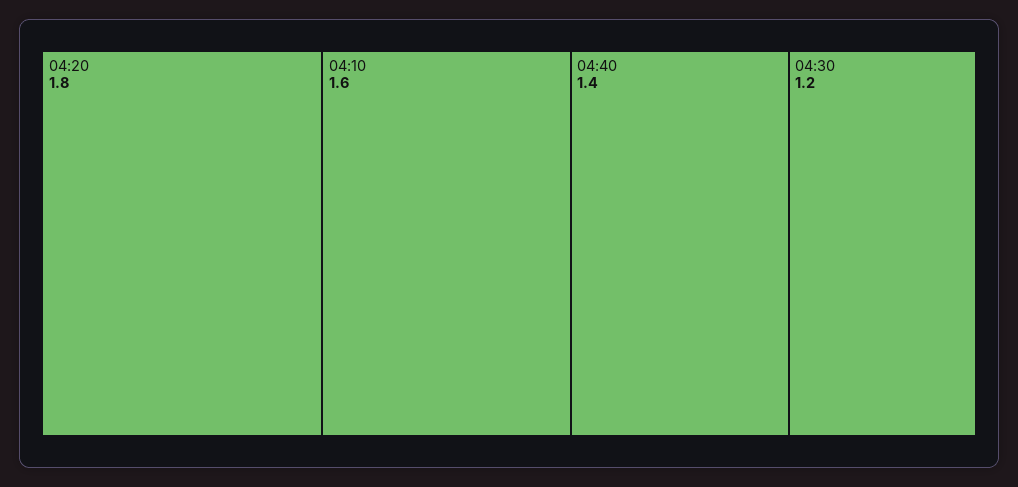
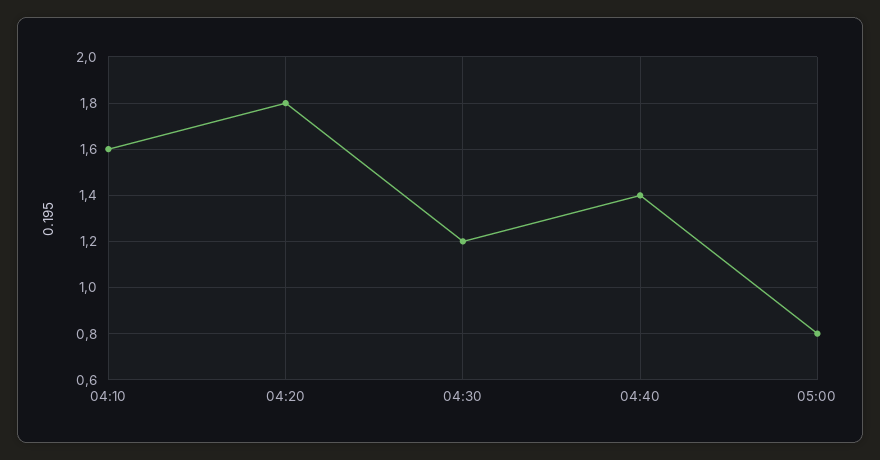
05:00: none -> 0.8

